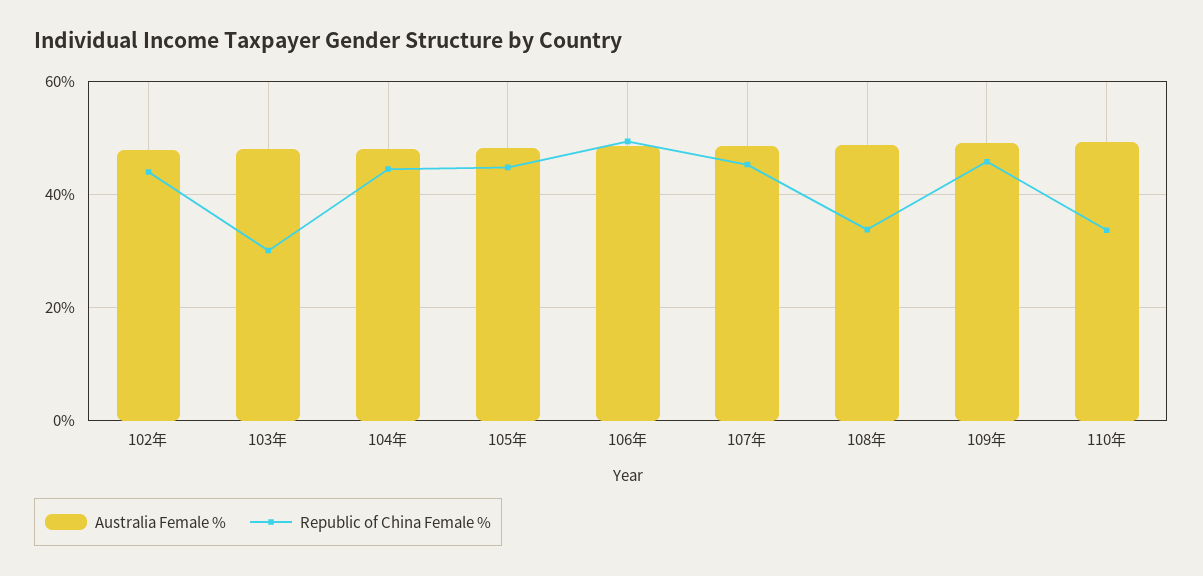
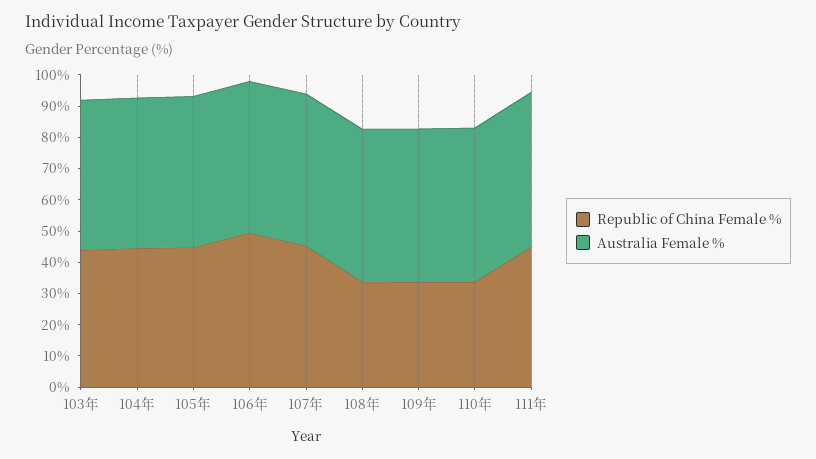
Australia Female %, 102年: 48 -> none
Republic of China Female %, 102年: 44 -> none
Republic of China Female %, 103年: 30 -> 45
Republic of China Female %, 109年: 46 -> 35
Republic of China Female %, 111年: none -> 45
Australia Female %, 111年: none -> 50

